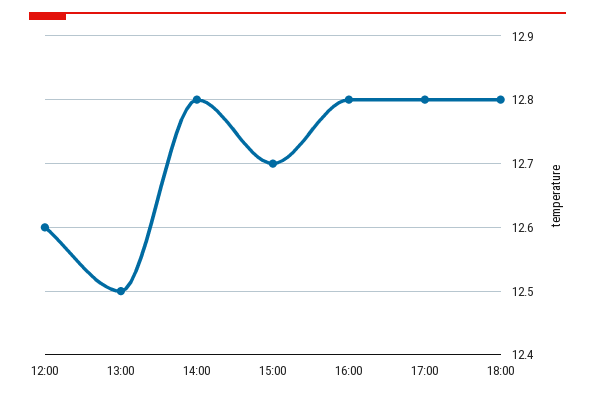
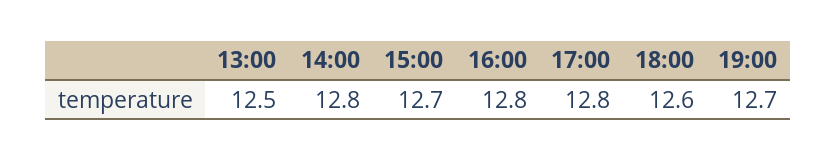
12:00: 12.6 -> none
18:00: 12.8 -> 12.6
19:00: none -> 12.7

